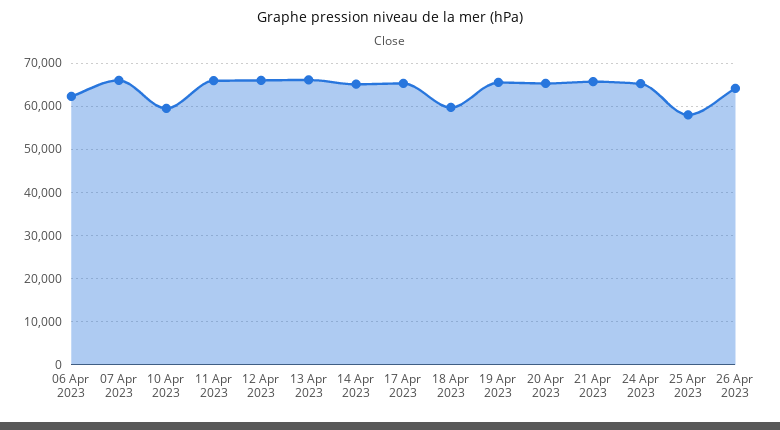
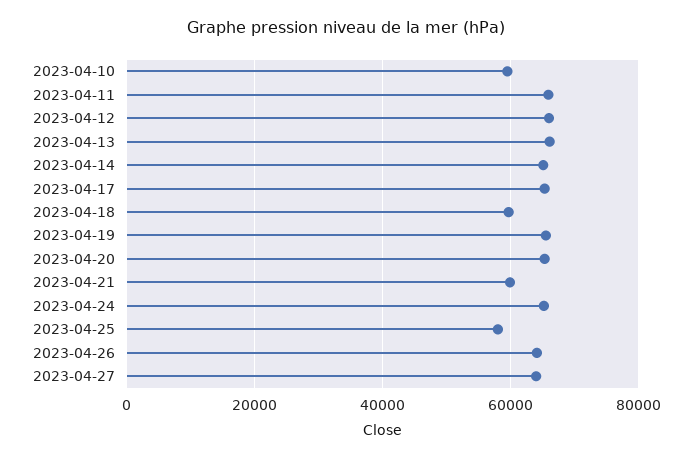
06 Apr 2023: 62000 -> none
07 Apr 2023: 66000 -> none
21 Apr 2023: 66000 -> 60000
2023-04-27: none -> 64000

